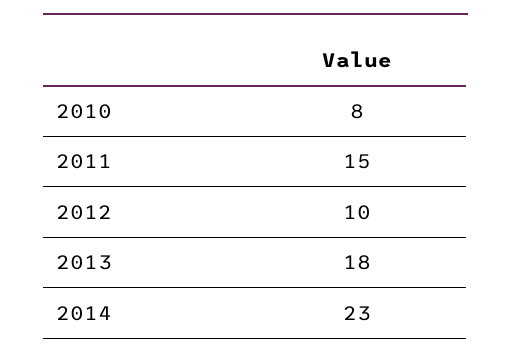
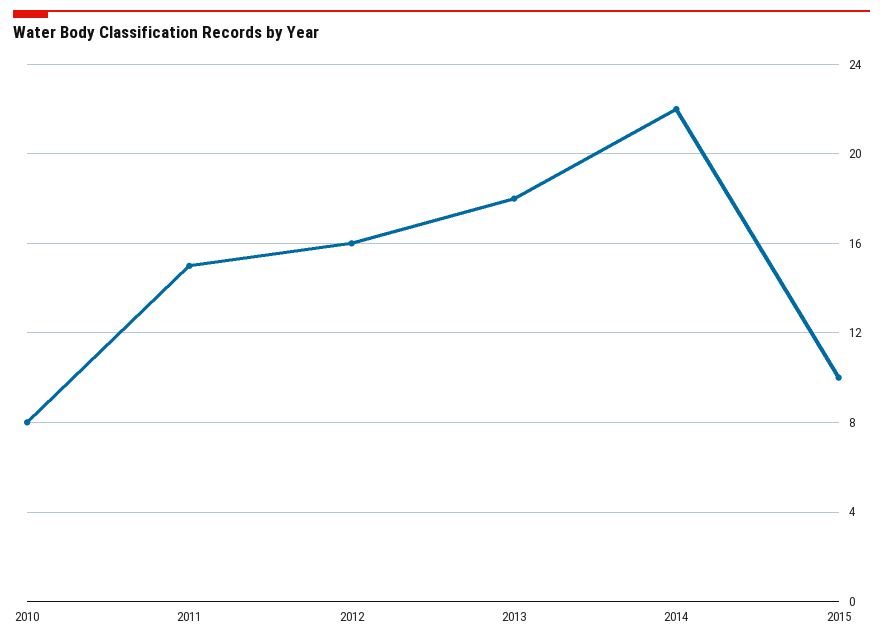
2012: 10 -> 16
2014: 23 -> 22
2015: none -> 10

